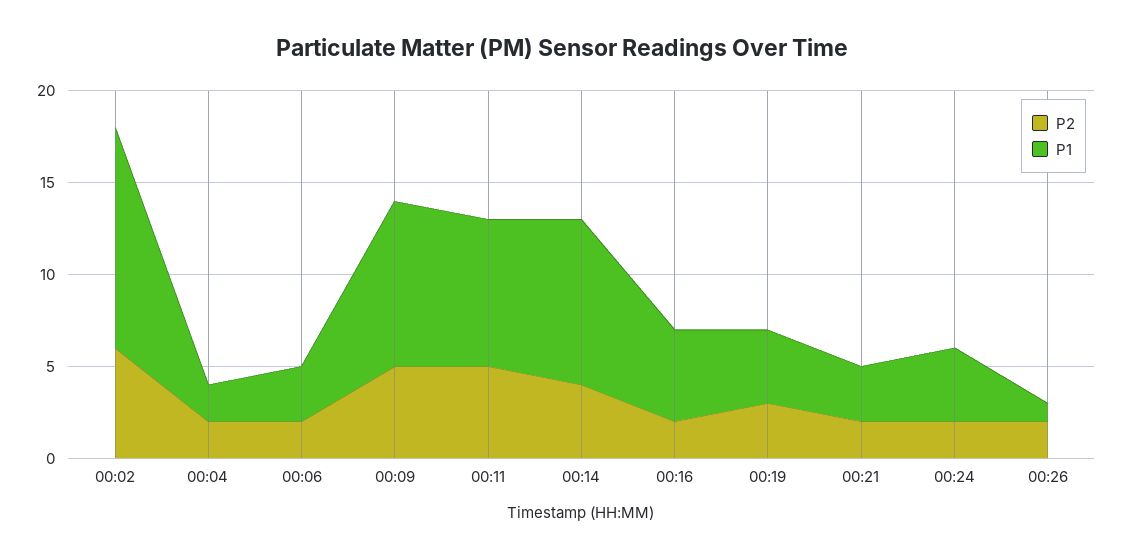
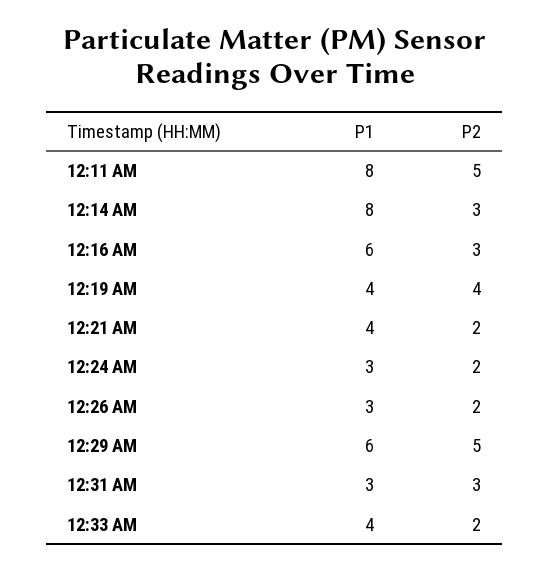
P2, 00:02: 6 -> none
P1, 00:02: 12 -> none
P2, 00:04: 2 -> none
P1, 00:04: 2 -> none
P2, 00:06: 2 -> none
P1, 00:06: 3 -> none
P2, 00:09: 5 -> none
P1, 00:09: 9 -> none
P2, 00:14: 4 -> 3
P1, 00:14: 9 -> 8
P2, 00:16: 2 -> 3
P1, 00:16: 5 -> 6
P2, 00:19: 3 -> 4
P1, 00:21: 3 -> 4
P1, 00:24: 4 -> 3
P1, 00:26: 1 -> 3
P1, 12:29 AM: none -> 6
P2, 12:29 AM: none -> 5
P1, 12:31 AM: none -> 3
P2, 12:31 AM: none -> 3
P1, 12:33 AM: none -> 4
P2, 12:33 AM: none -> 2

